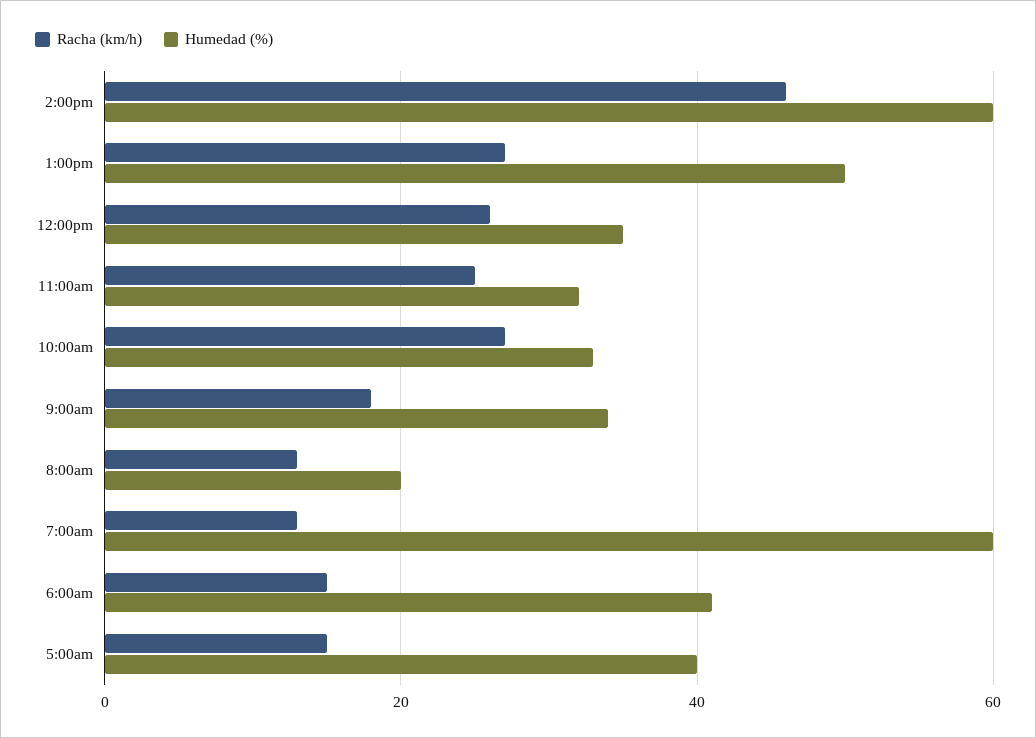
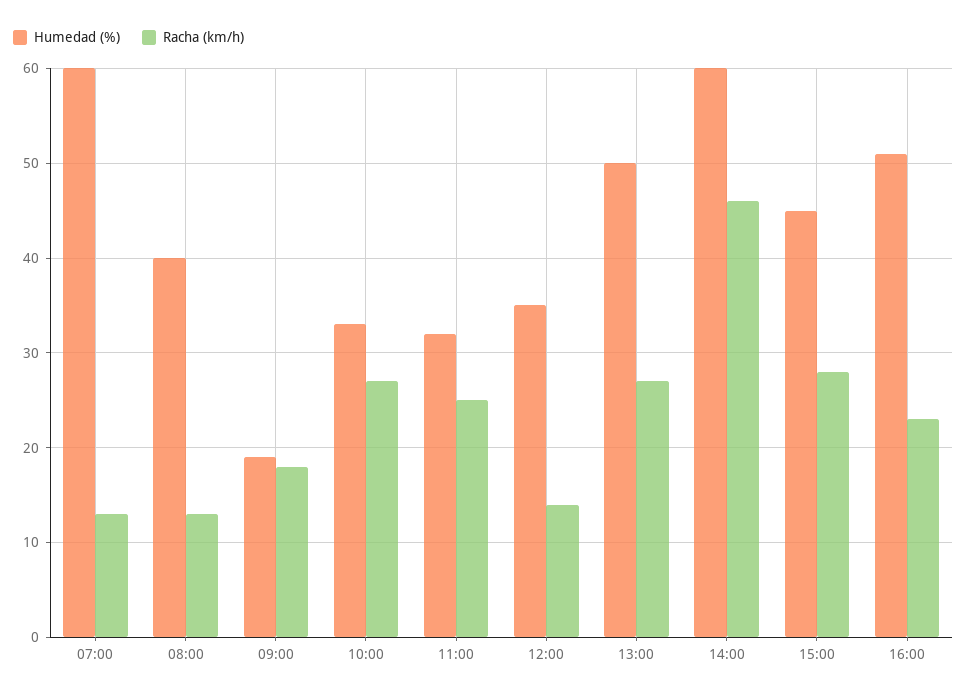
Racha (km/h), 12:00pm: 25 -> 14
Humedad (%), 9:00am: 35 -> 19
Humedad (%), 8:00am: 20 -> 40
Racha (km/h), 6:00am: 15 -> none
Humedad (%), 6:00am: 40 -> none
Racha (km/h), 5:00am: 15 -> none
Humedad (%), 5:00am: 40 -> none
Humedad (%), 15:00: none -> 45
Racha (km/h), 15:00: none -> 28
Humedad (%), 16:00: none -> 51
Racha (km/h), 16:00: none -> 23

